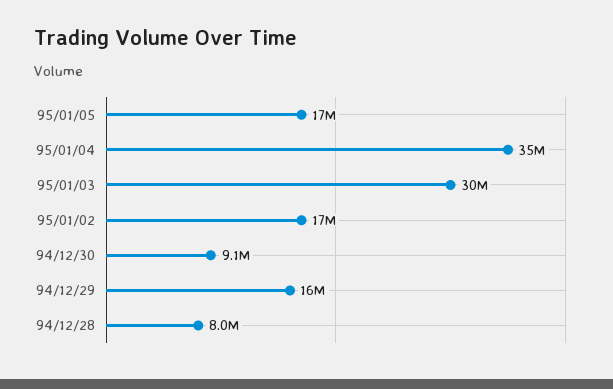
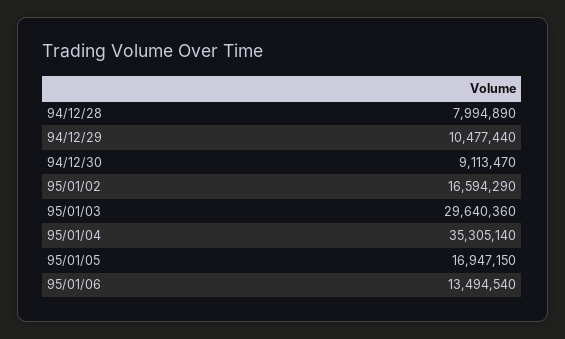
94/12/29: 16000000 -> 10477440
95/01/06: none -> 13494540

